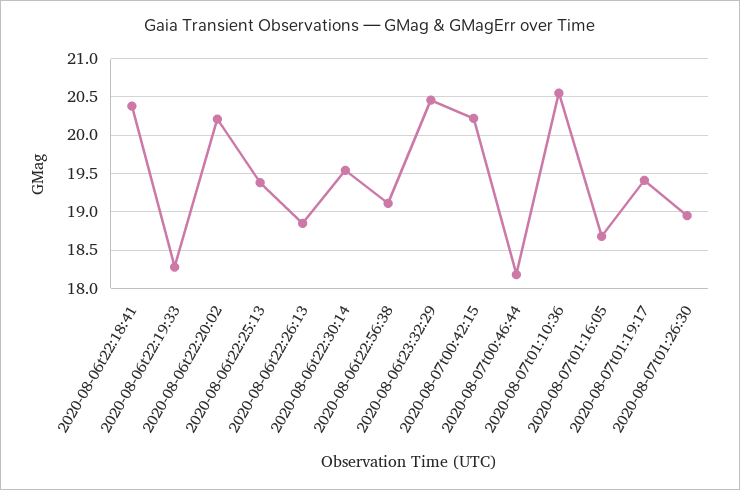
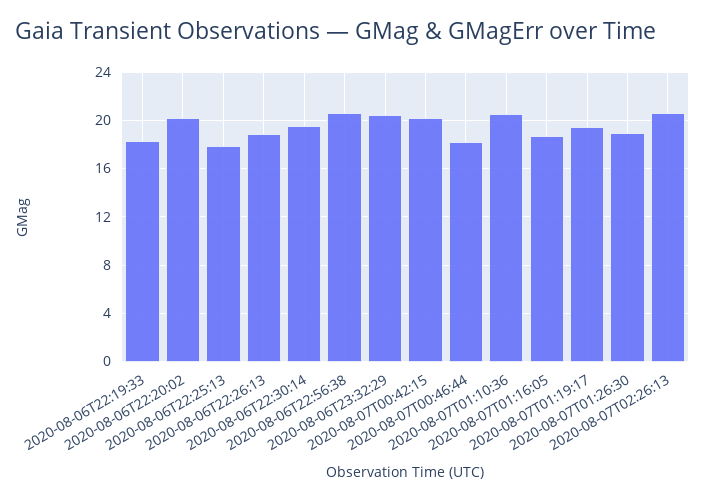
2020-08-06t22:18:41: 20.4 -> none
2020-08-06t22:25:13: 19.4 -> 18
2020-08-06t22:56:38: 19.1 -> 20.5
2020-08-07T02:26:13: none -> 20.5

